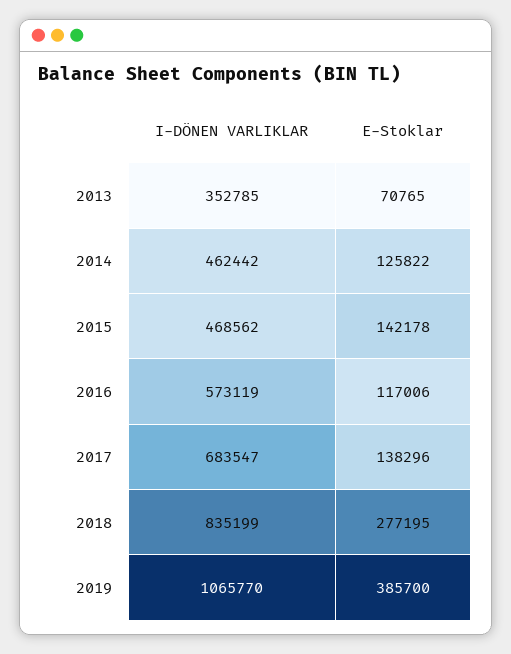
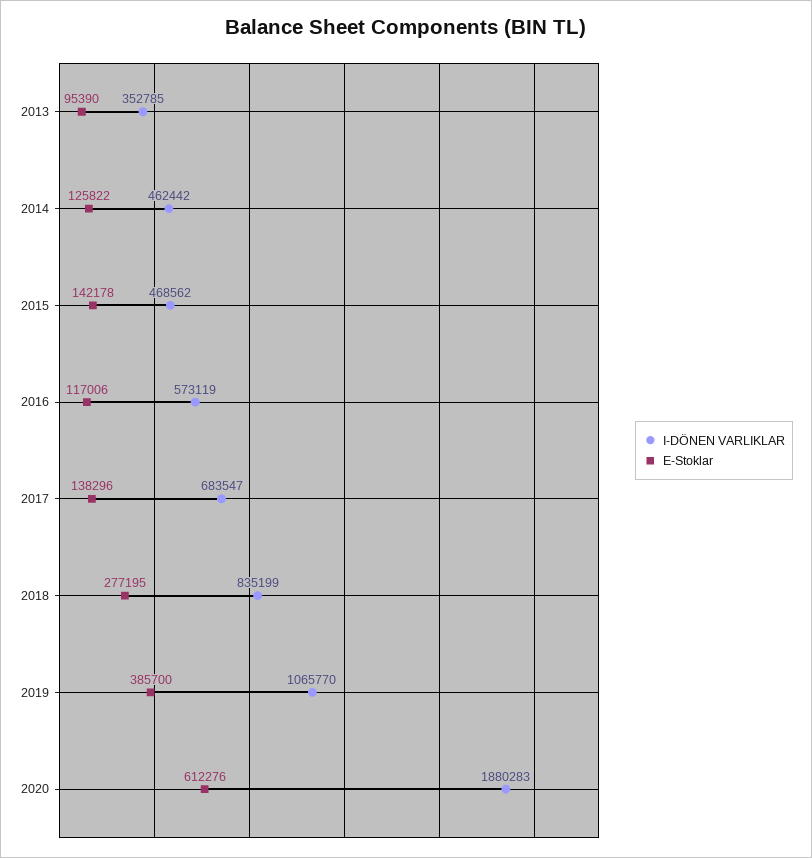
E-Stoklar, 2013: 70765 -> 95390
I-DÖNEN VARLIKLAR, 2020: none -> 1880283
E-Stoklar, 2020: none -> 612276

